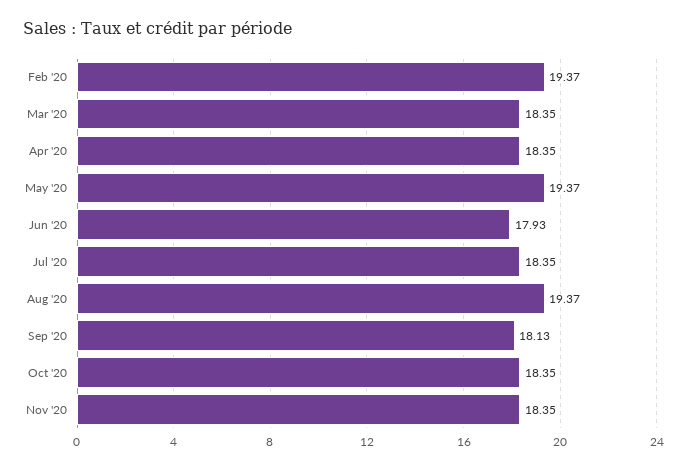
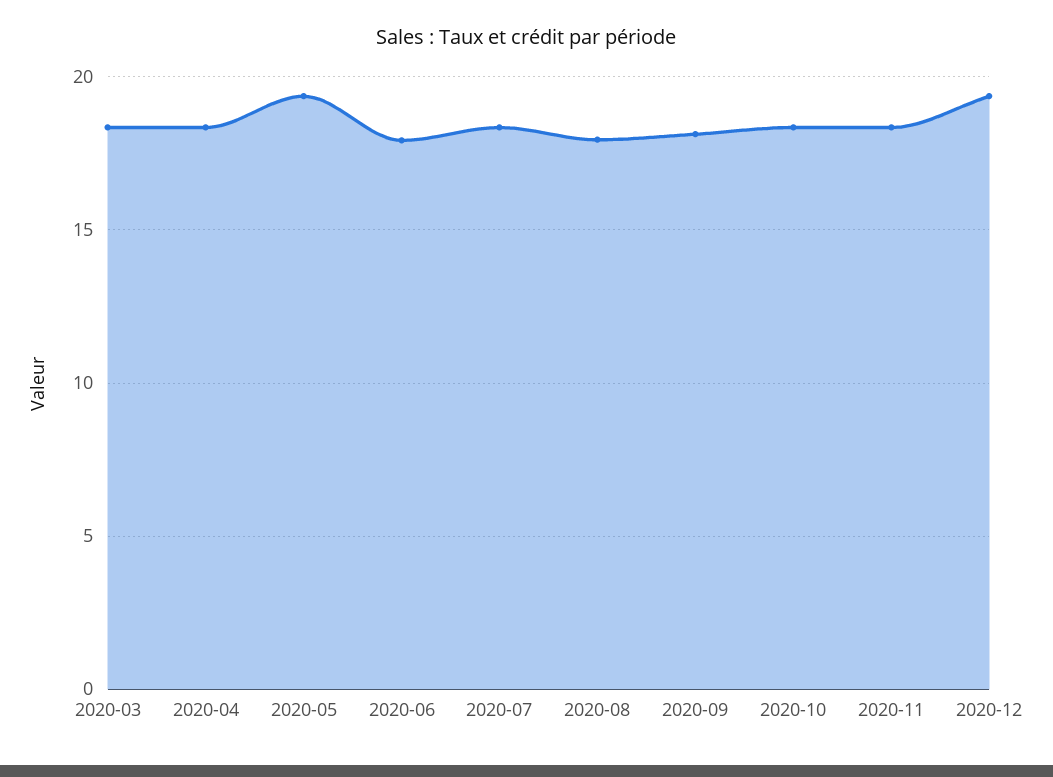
Feb '20: 19.37 -> none
Aug '20: 19.37 -> 18
2020-12: none -> 19.5

